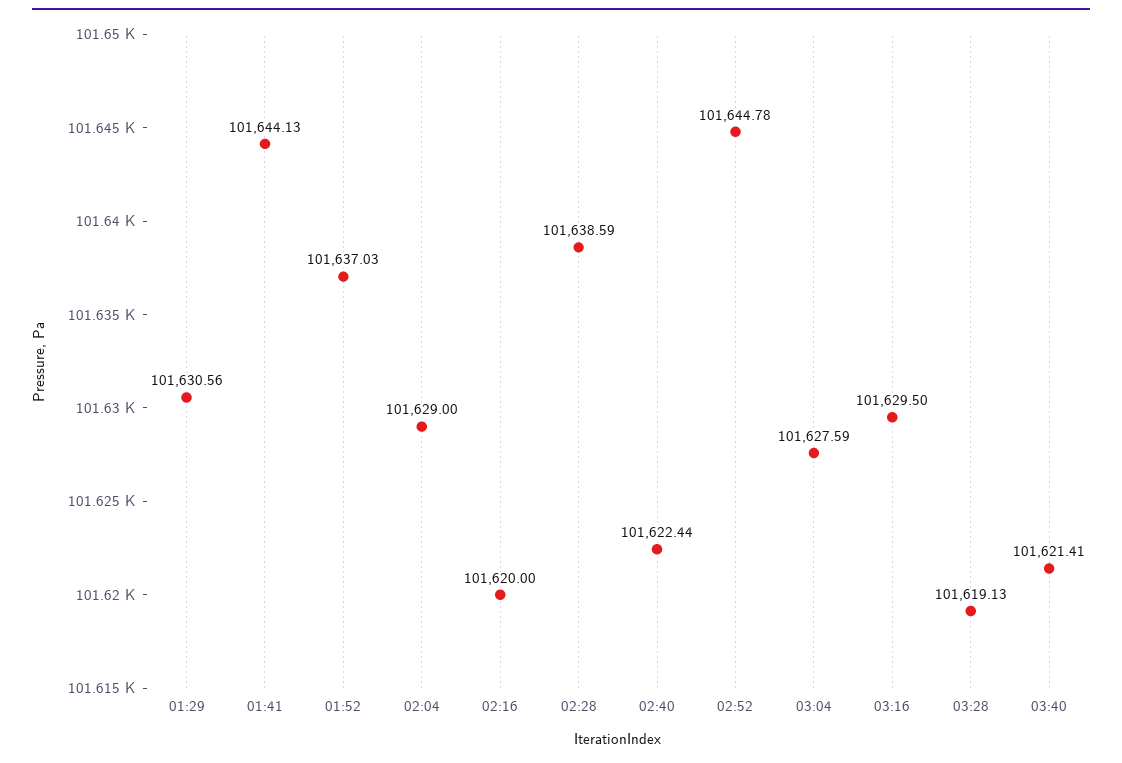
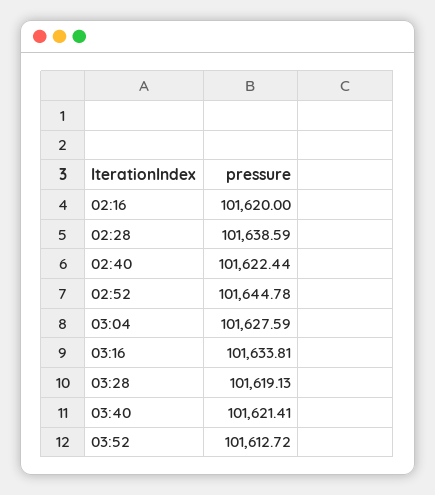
01:29: 101630.56 -> none
01:41: 101644.13 -> none
01:52: 101637.03 -> none
02:04: 101629 -> none
03:16: 101629.5 -> 101633.81
03:52: none -> 101612.72

